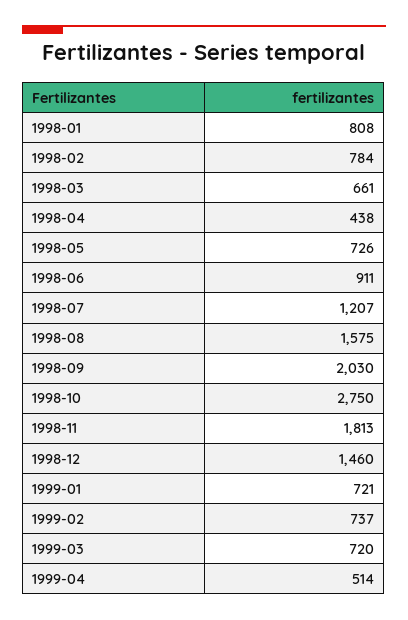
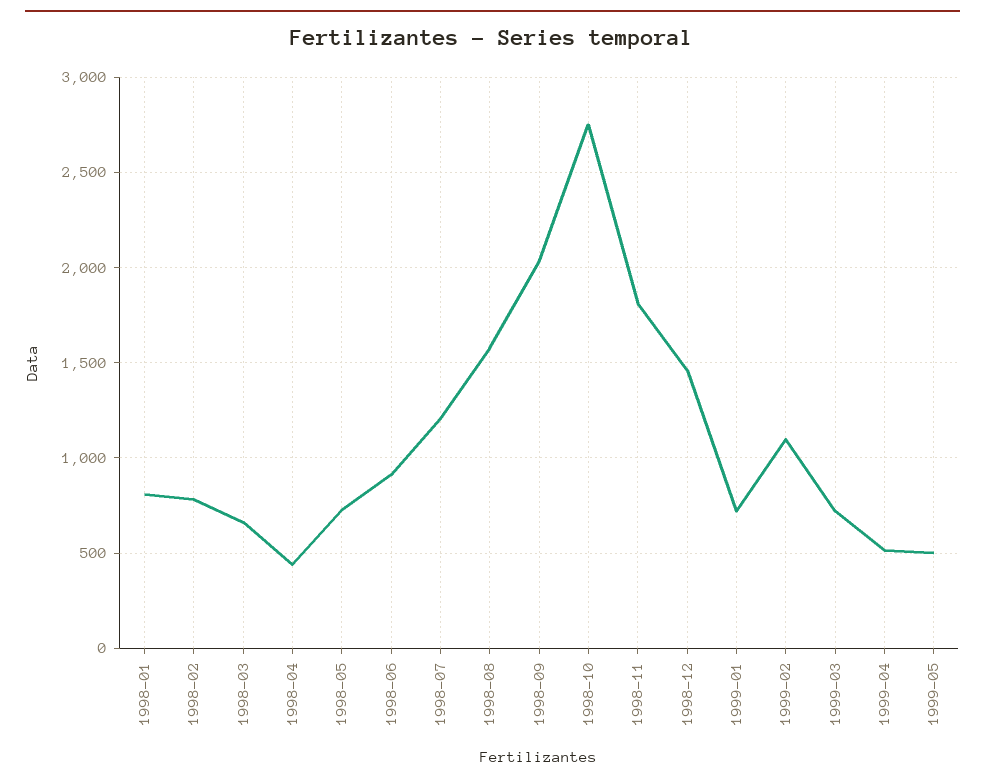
1999-02: 737 -> 1100
1999-05: none -> 500

